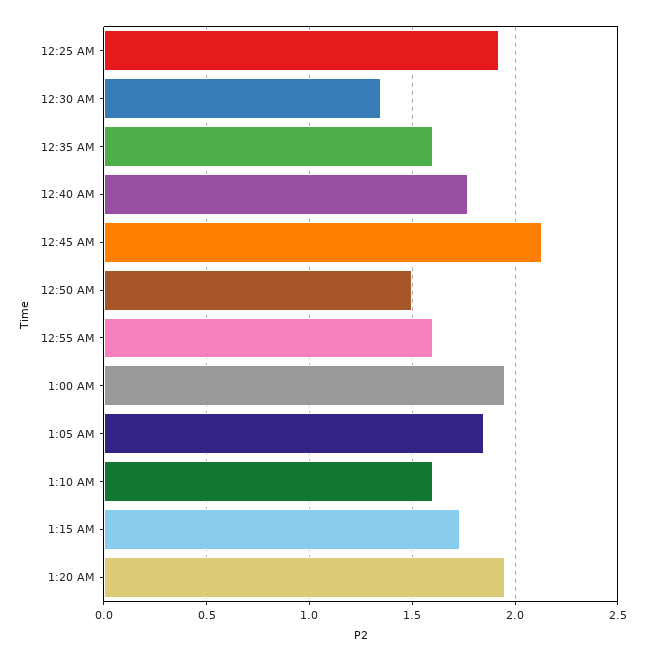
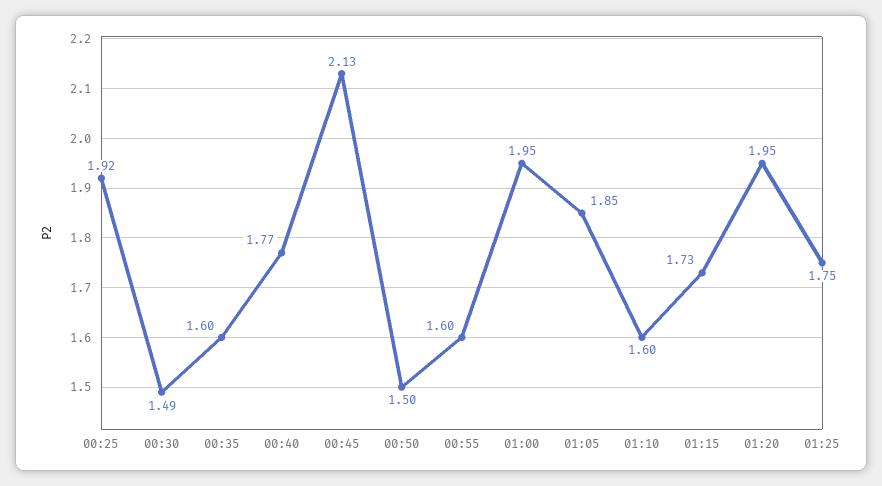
12:30 AM: 1.35 -> 1.49
01:25: none -> 1.75

